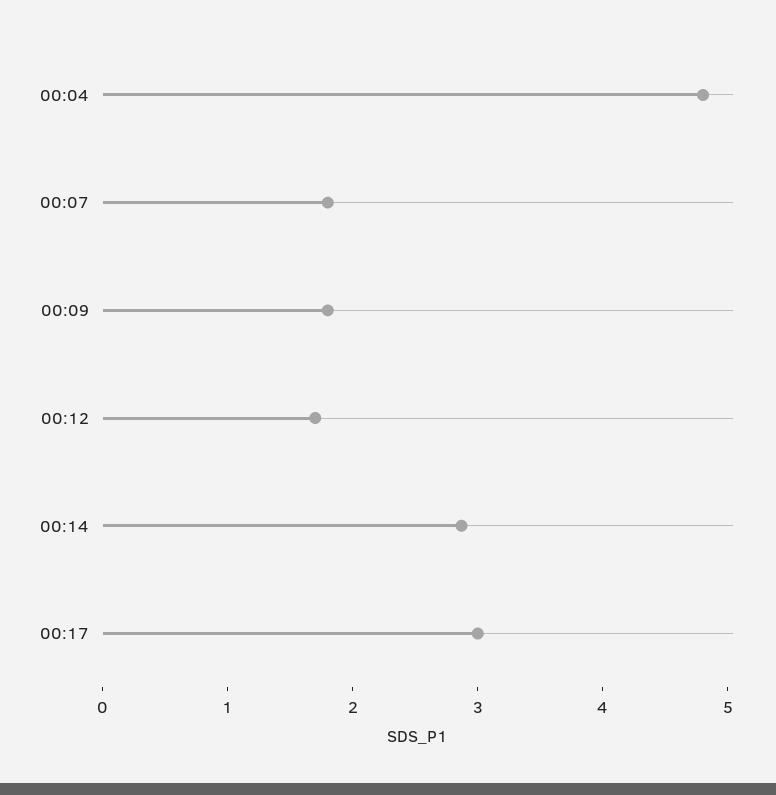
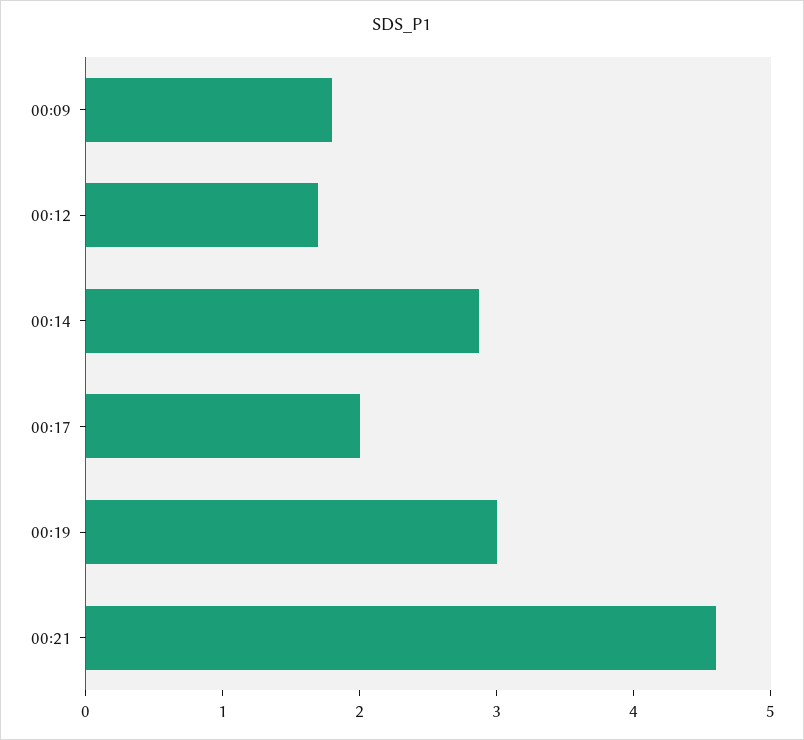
00:04: 4.8 -> none
00:07: 1.8 -> none
00:17: 3 -> 2
00:19: none -> 3
00:21: none -> 4.6

